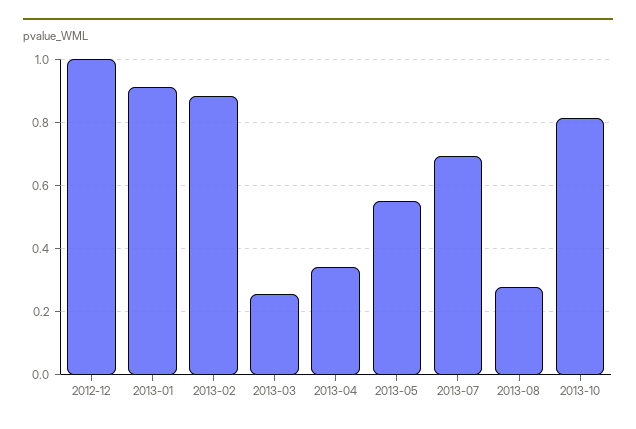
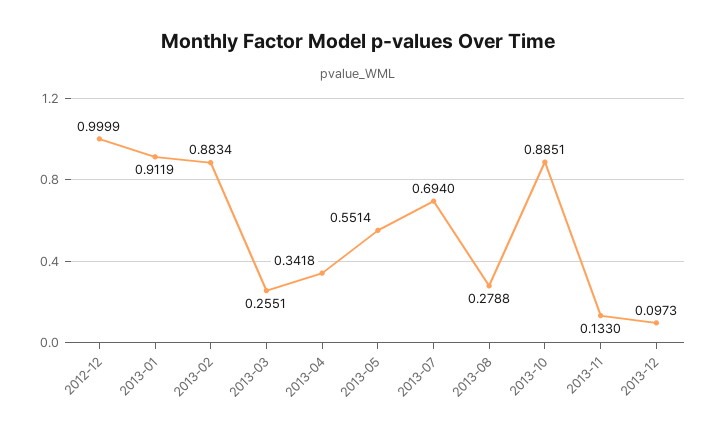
2013-10: 0.82 -> 0.8851
2013-11: none -> 0.133
2013-12: none -> 0.0973

